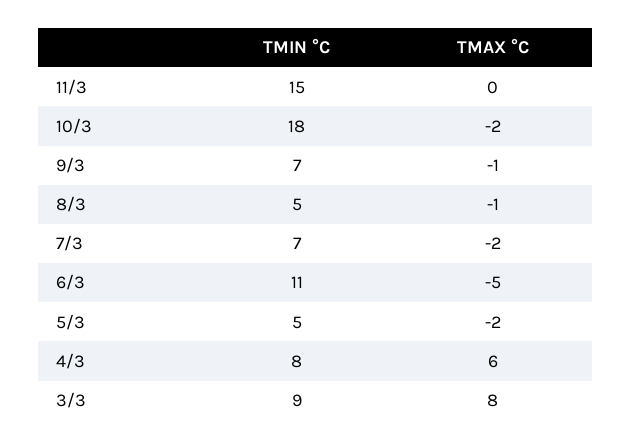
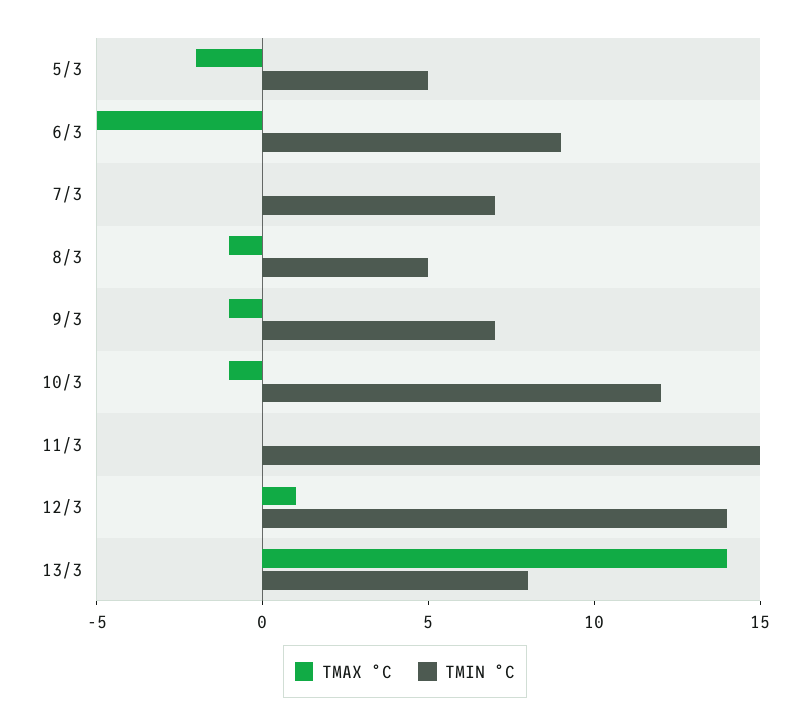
TMIN °C, 10/3: 18 -> 12
TMAX °C, 10/3: -2 -> -1
TMAX °C, 7/3: -2 -> 0
TMIN °C, 6/3: 11 -> 9
TMIN °C, 4/3: 8 -> none
TMAX °C, 4/3: 6 -> none
TMIN °C, 3/3: 9 -> none
TMAX °C, 3/3: 8 -> none
TMAX °C, 12/3: none -> 1
TMIN °C, 12/3: none -> 14
TMAX °C, 13/3: none -> 14
TMIN °C, 13/3: none -> 8

